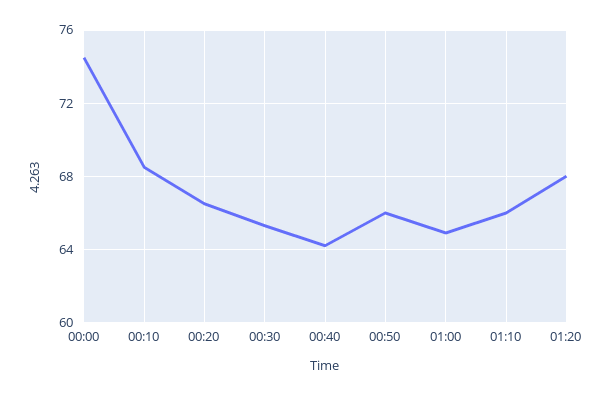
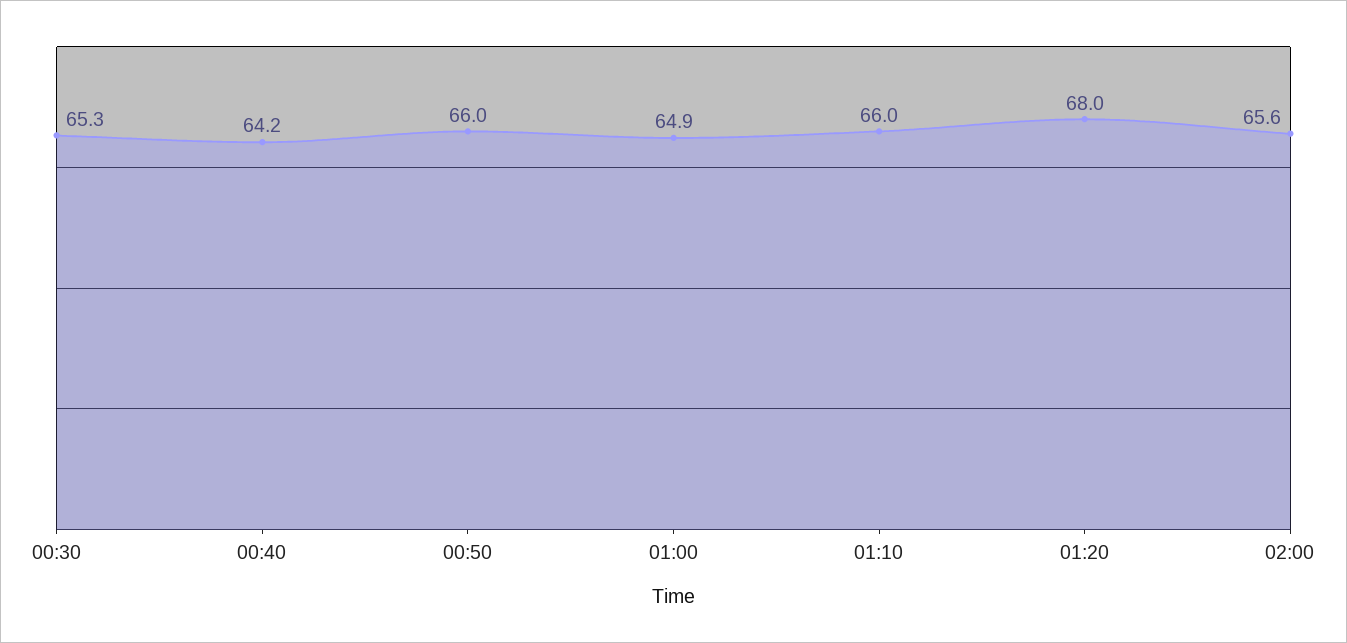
00:00: 74.5 -> none
00:10: 68.5 -> none
00:20: 66.5 -> none
02:00: none -> 65.6

